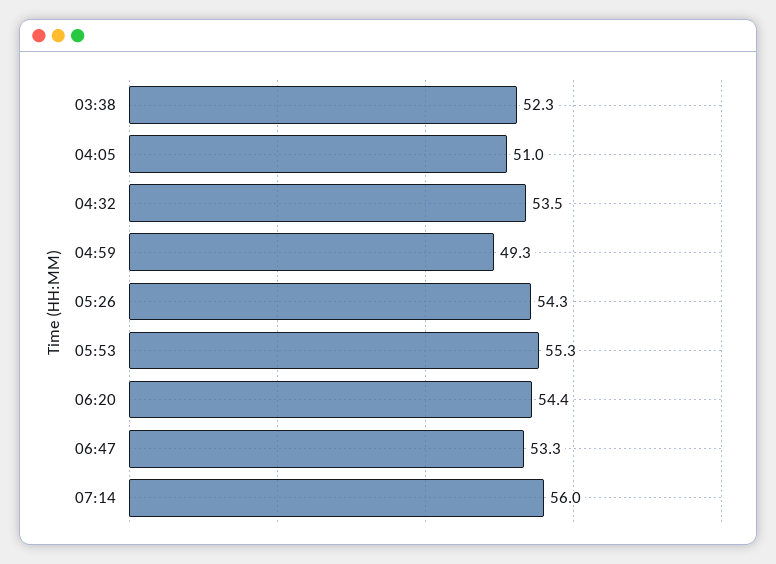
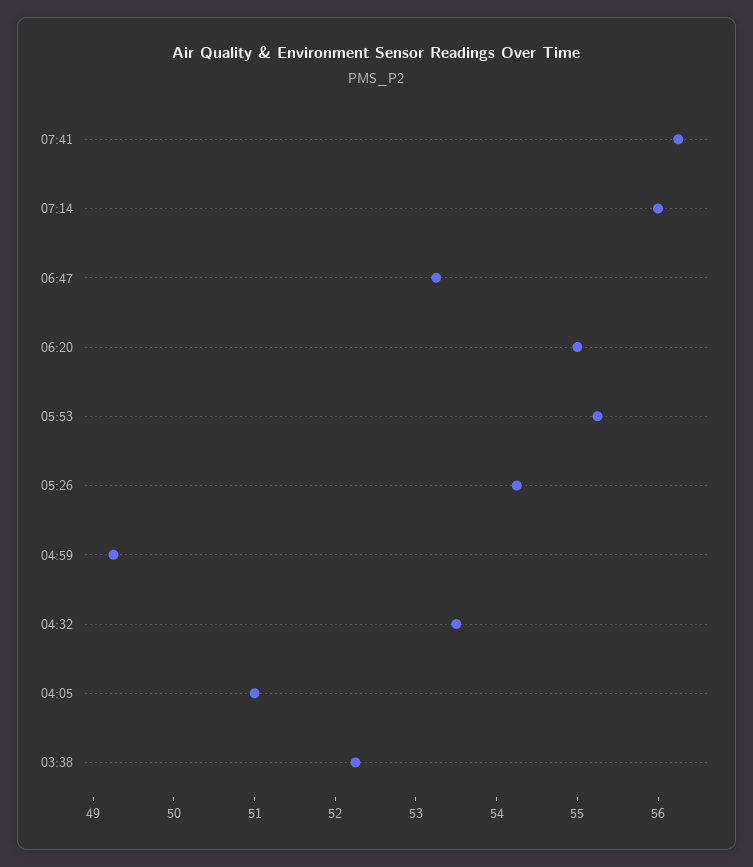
06:20: 54.4 -> 55
07:41: none -> 56.2

